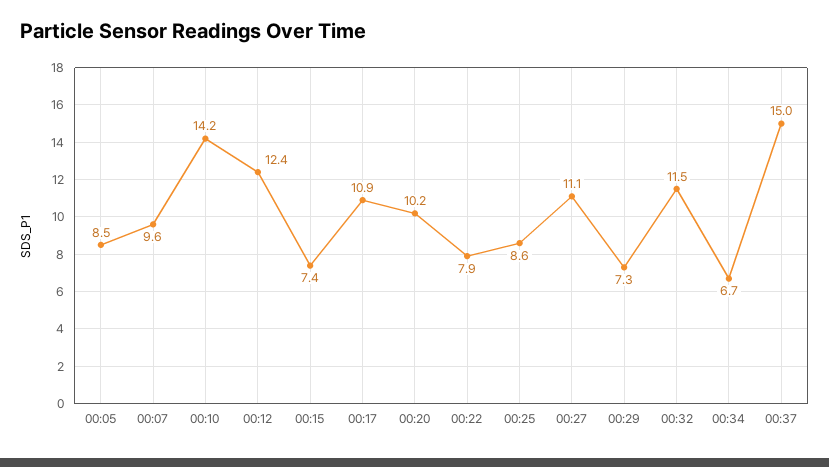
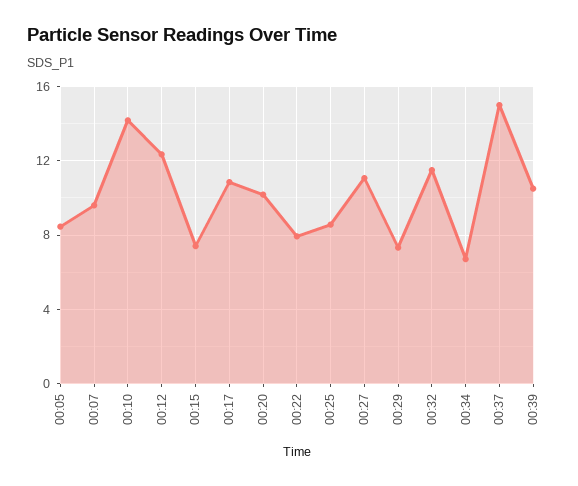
00:39: none -> 10.5

